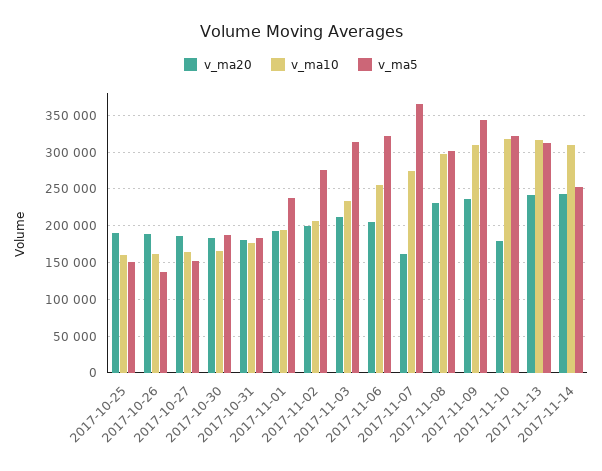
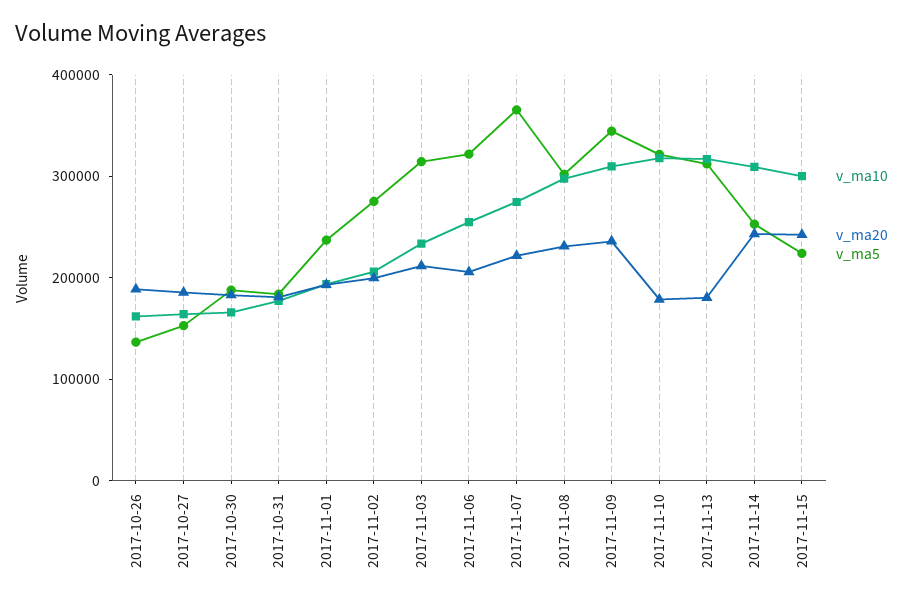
v_ma20, 2017-10-25: 190000 -> none
v_ma10, 2017-10-25: 160000 -> none
v_ma5, 2017-10-25: 150000 -> none
v_ma20, 2017-11-07: 160000 -> 220000
v_ma20, 2017-11-13: 240000 -> 180000
v_ma10, 2017-11-15: none -> 300000
v_ma20, 2017-11-15: none -> 240000
v_ma5, 2017-11-15: none -> 220000

